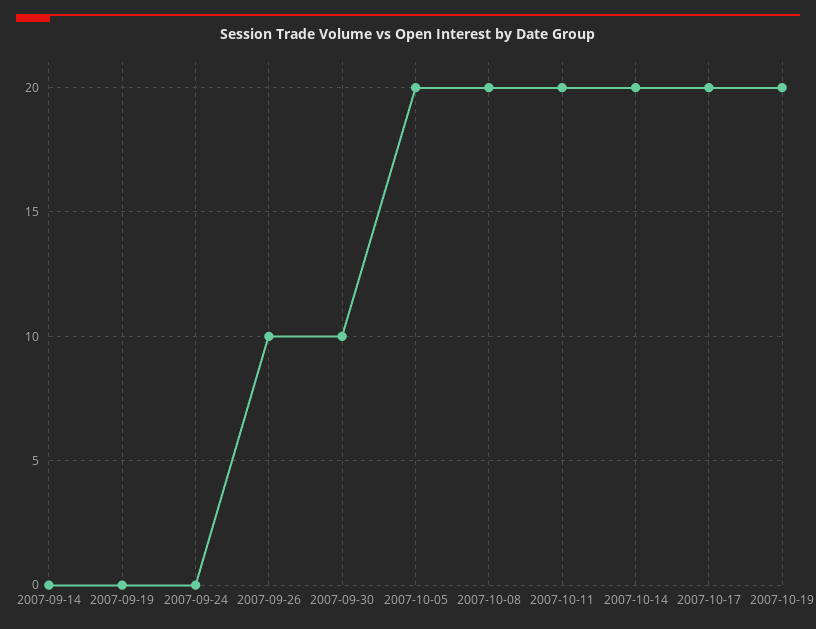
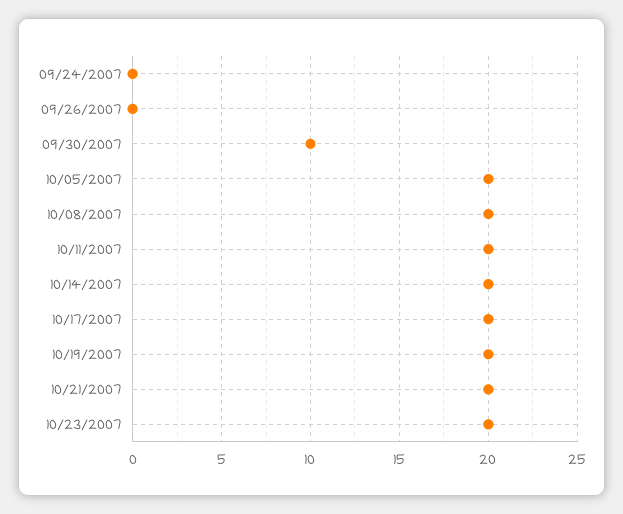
2007-09-14: 0 -> none
2007-09-19: 0 -> none
2007-09-26: 10 -> 0
10/21/2007: none -> 20
10/23/2007: none -> 20

